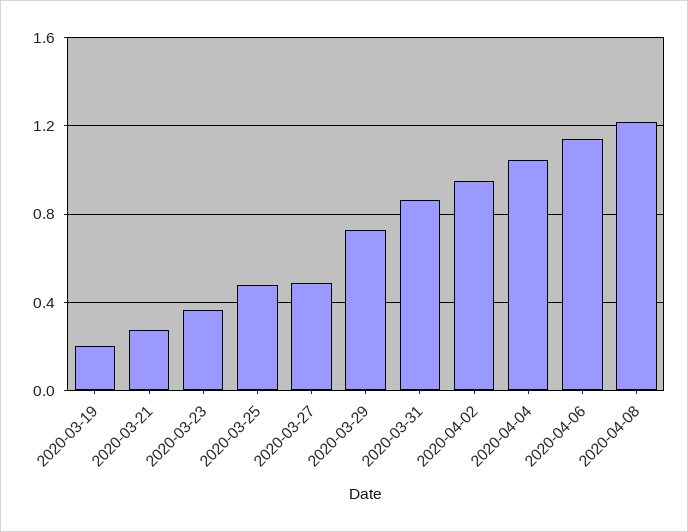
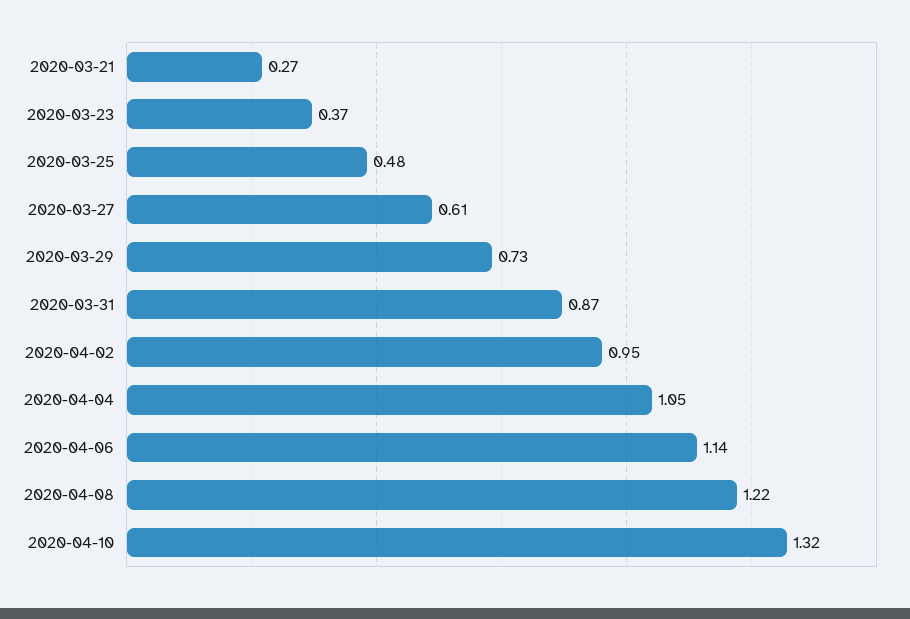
2020-03-19: 0.2 -> none
2020-03-27: 0.5 -> 0.61
2020-04-10: none -> 1.32

